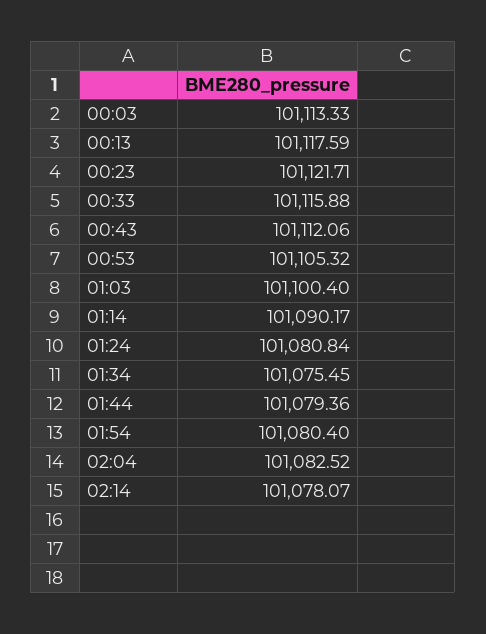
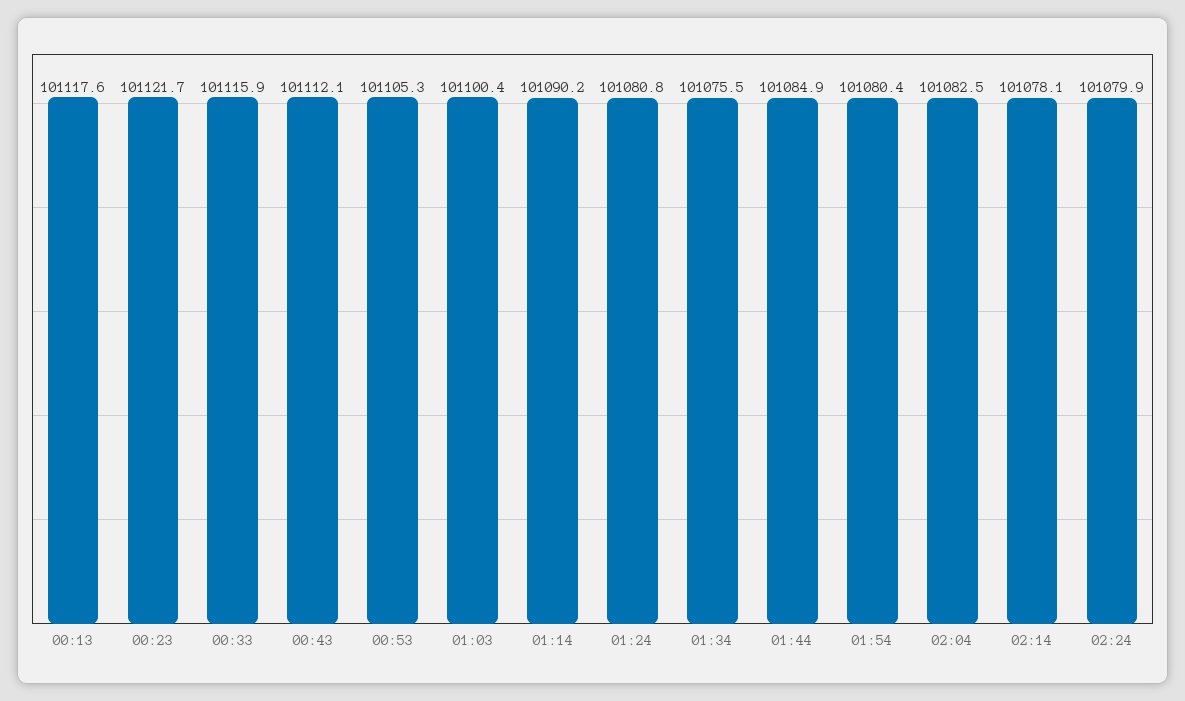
00:03: 101113.33 -> none
01:44: 101079.36 -> 101084.9
02:24: none -> 101079.9

